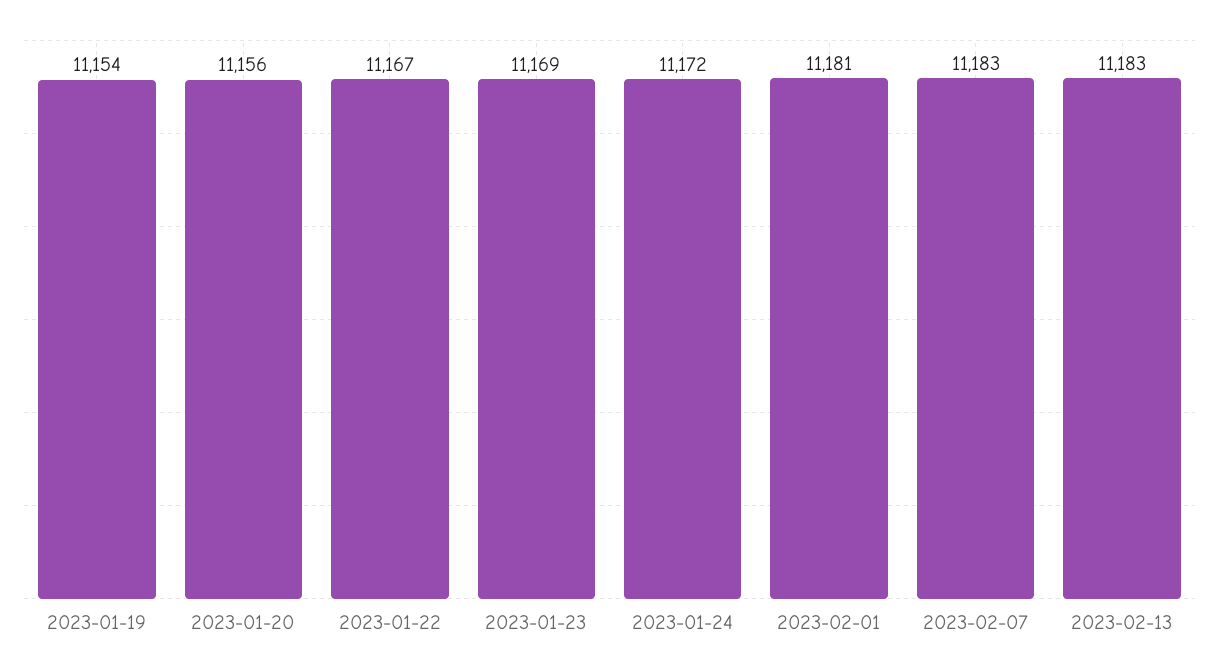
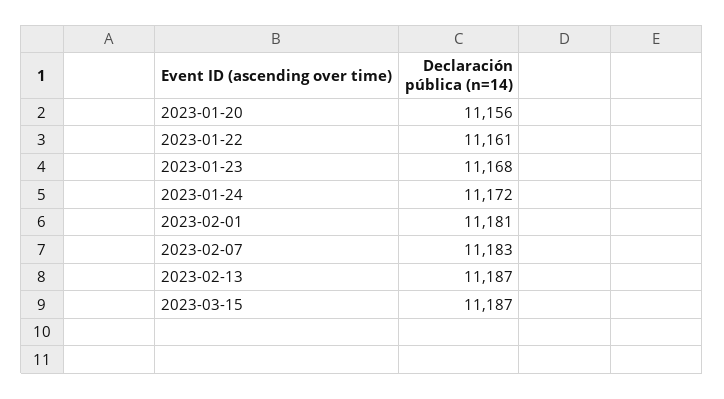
2023-01-19: 11154 -> none
2023-01-22: 11167 -> 11161
2023-01-23: 11169 -> 11168
2023-02-13: 11183 -> 11187
2023-03-15: none -> 11187

